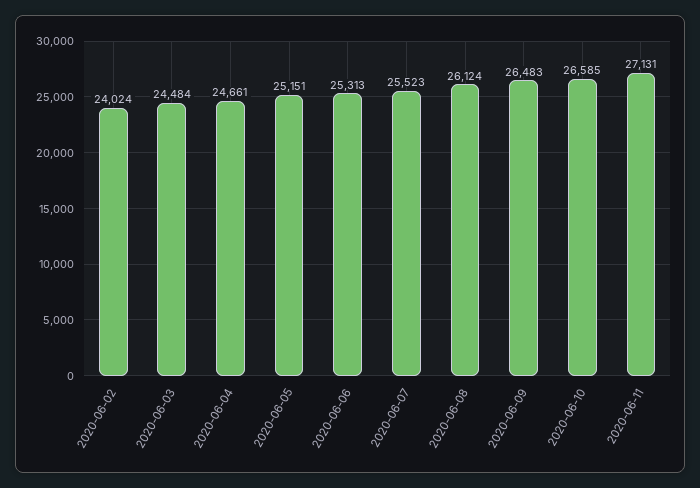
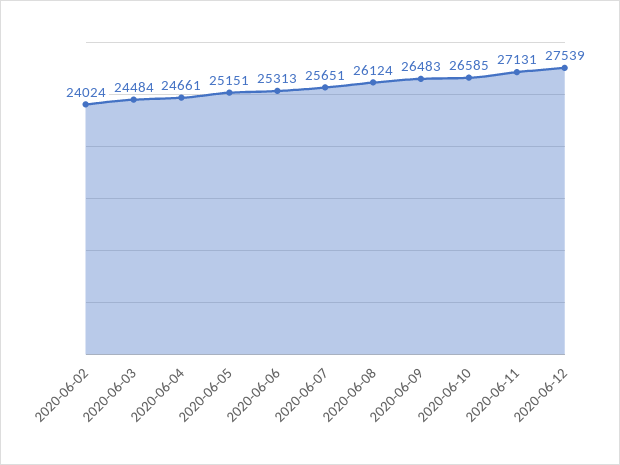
2020-06-07: 25523 -> 25651
2020-06-12: none -> 27539

